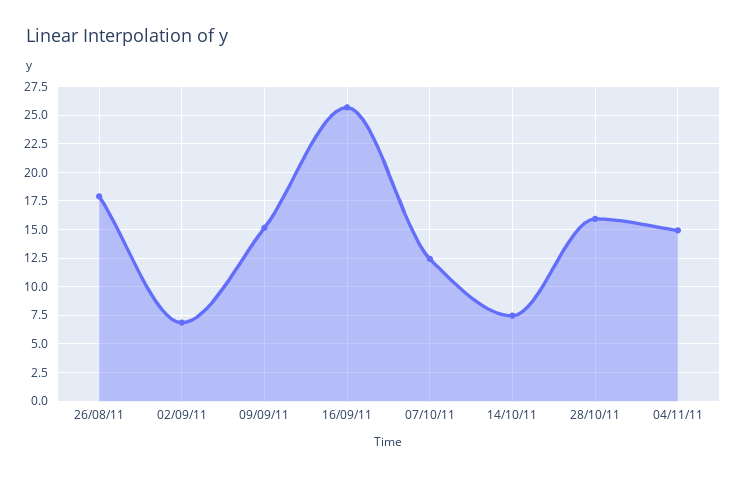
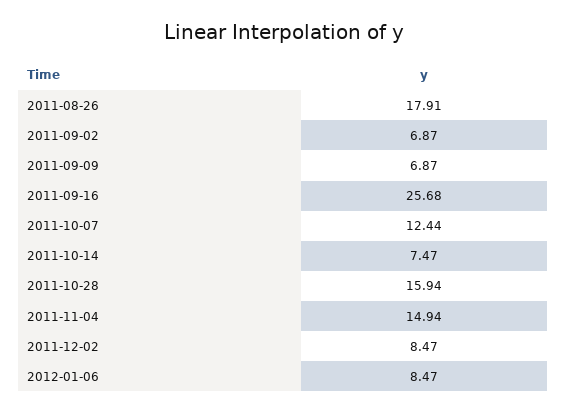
09/09/11: 15 -> 6.87
2011-12-02: none -> 8.47
2012-01-06: none -> 8.47

